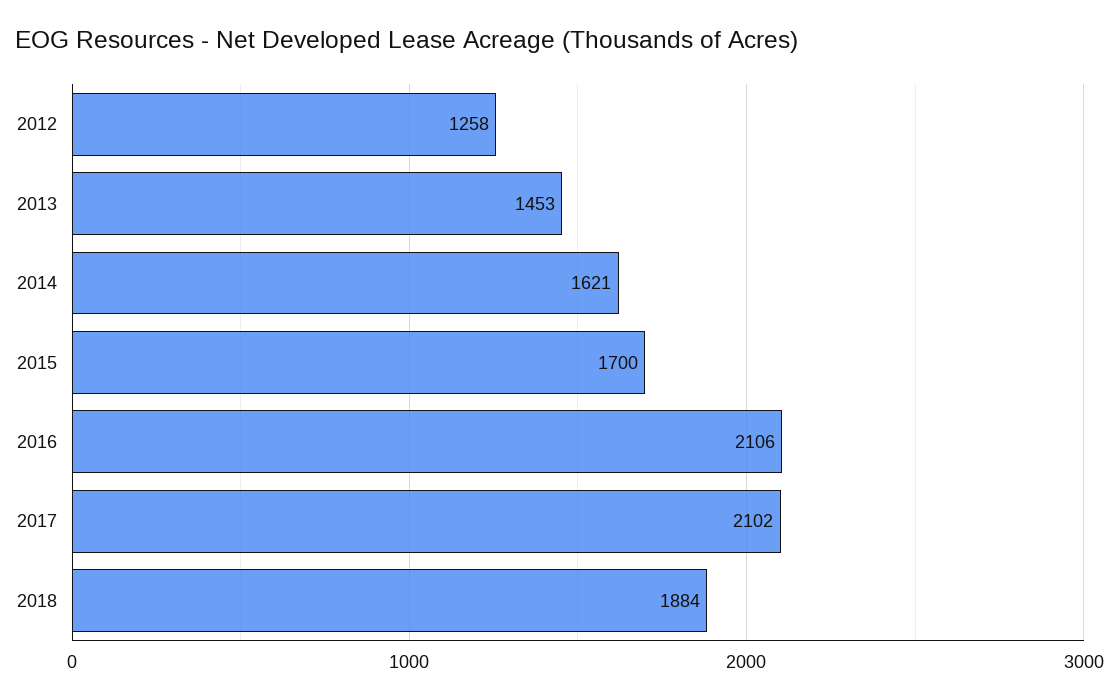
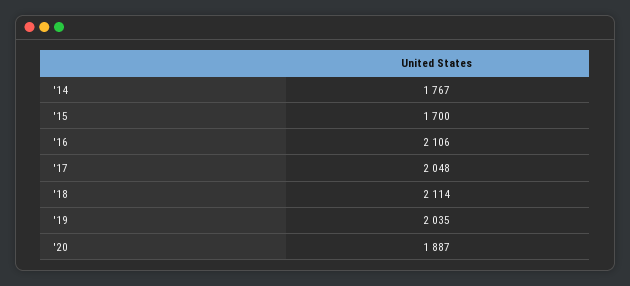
2012: 1258 -> none
2013: 1453 -> none
2014: 1621 -> 1767
2017: 2102 -> 2048
2018: 1884 -> 2114
'19: none -> 2035
'20: none -> 1887

